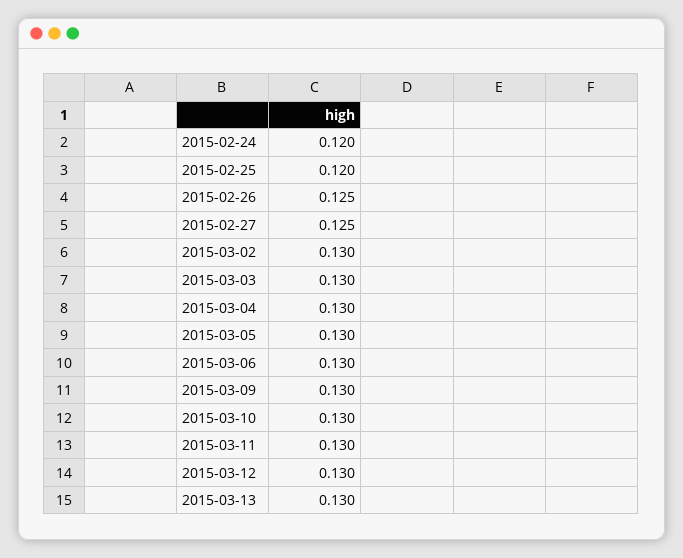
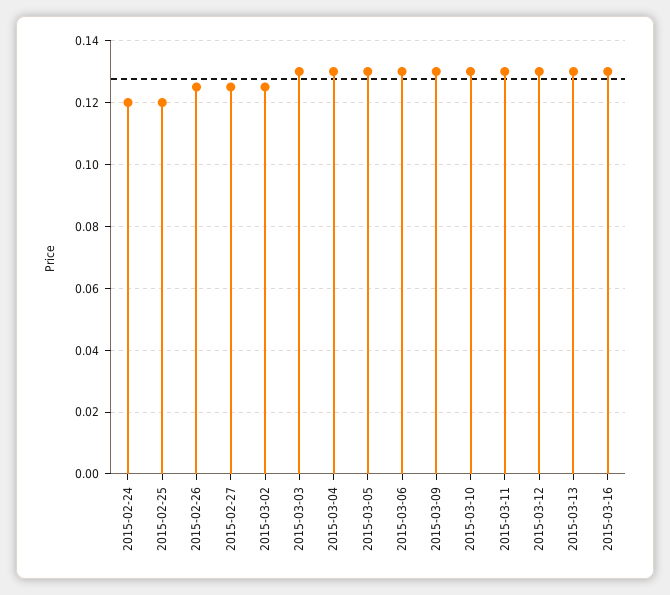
2015-03-02: 0.13 -> 0.125
2015-03-16: none -> 0.13

